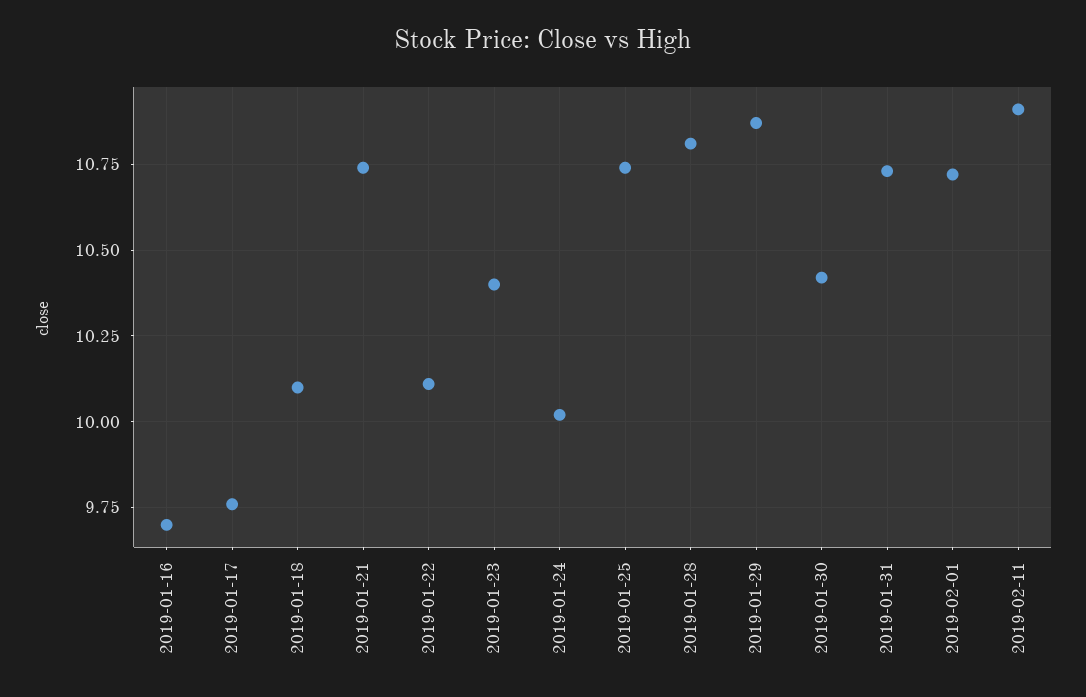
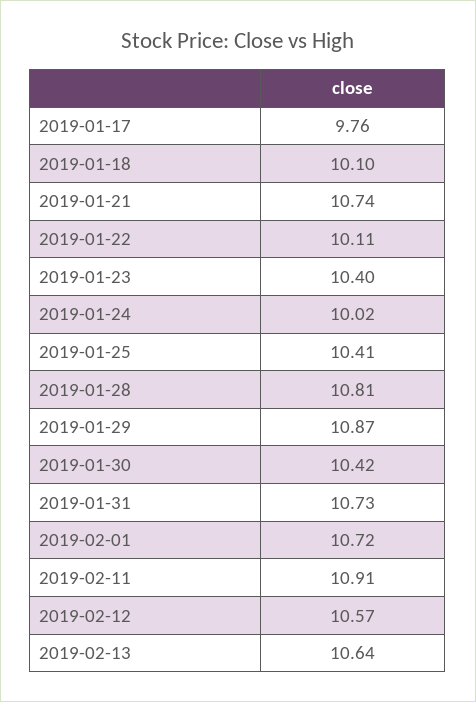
2019-01-16: 9.7 -> none
2019-01-25: 10.75 -> 10.41
2019-02-12: none -> 10.57
2019-02-13: none -> 10.64

